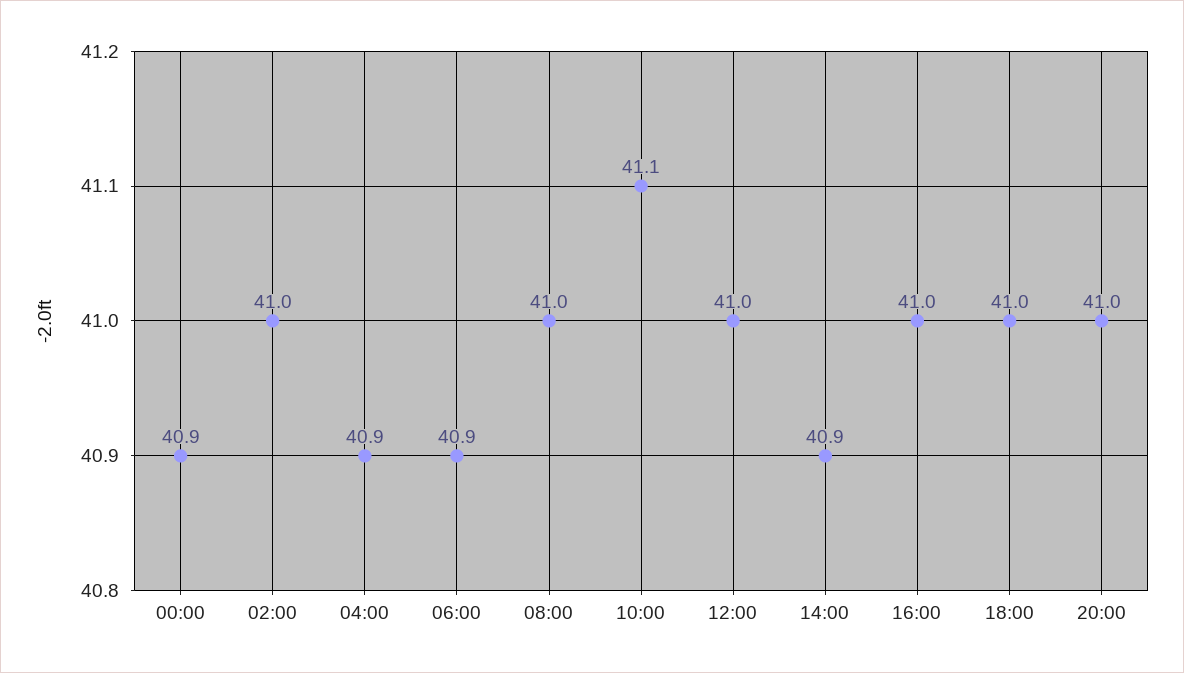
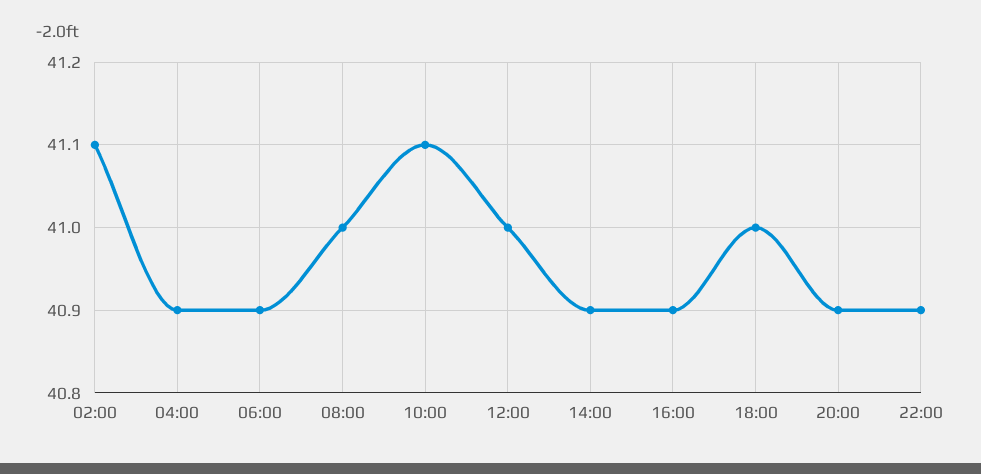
00:00: 40.9 -> none
02:00: 41 -> 41.1
16:00: 41 -> 40.9
20:00: 41 -> 40.9
22:00: none -> 40.9

